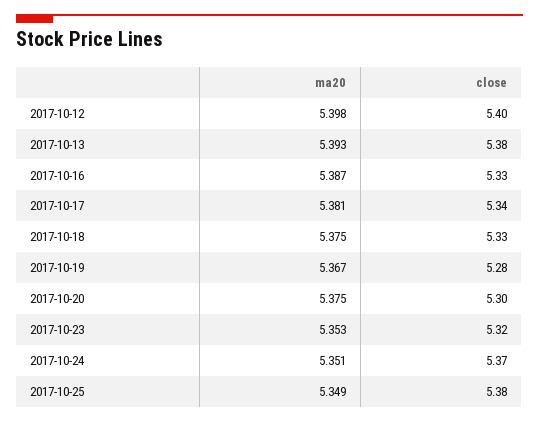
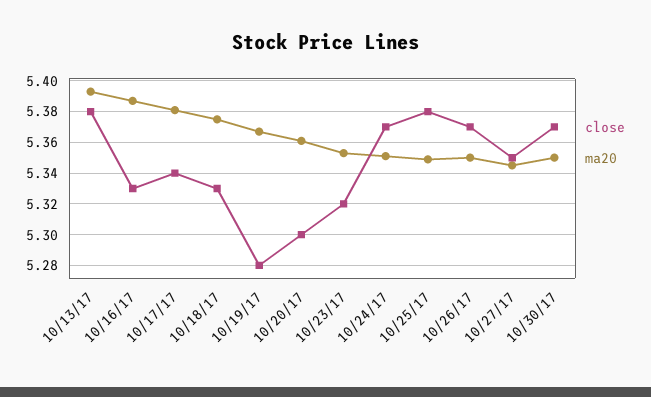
ma20, 2017-10-12: 5.398 -> none
close, 2017-10-12: 5.4 -> none
ma20, 2017-10-20: 5.375 -> 5.36
close, 10/26/17: none -> 5.37
ma20, 10/26/17: none -> 5.35
close, 10/27/17: none -> 5.35
ma20, 10/27/17: none -> 5.345
close, 10/30/17: none -> 5.37
ma20, 10/30/17: none -> 5.35

